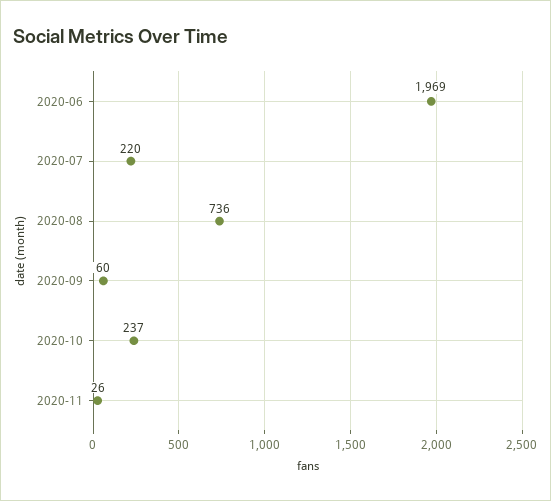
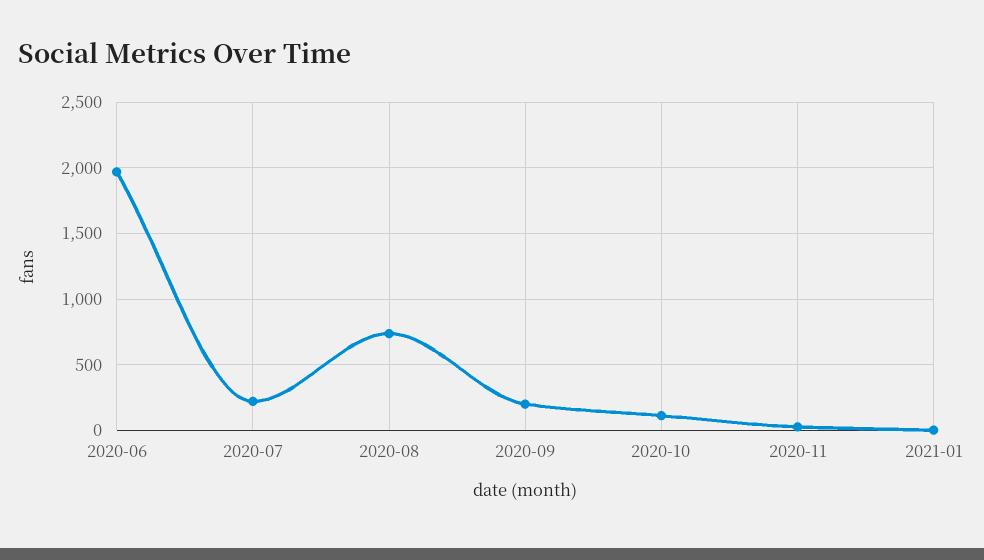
2020-09: 60 -> 200
2020-10: 237 -> 100
2021-01: none -> 0

